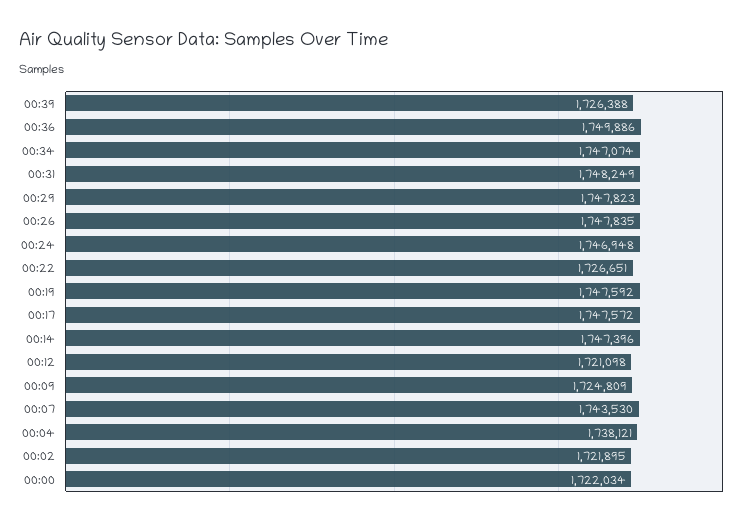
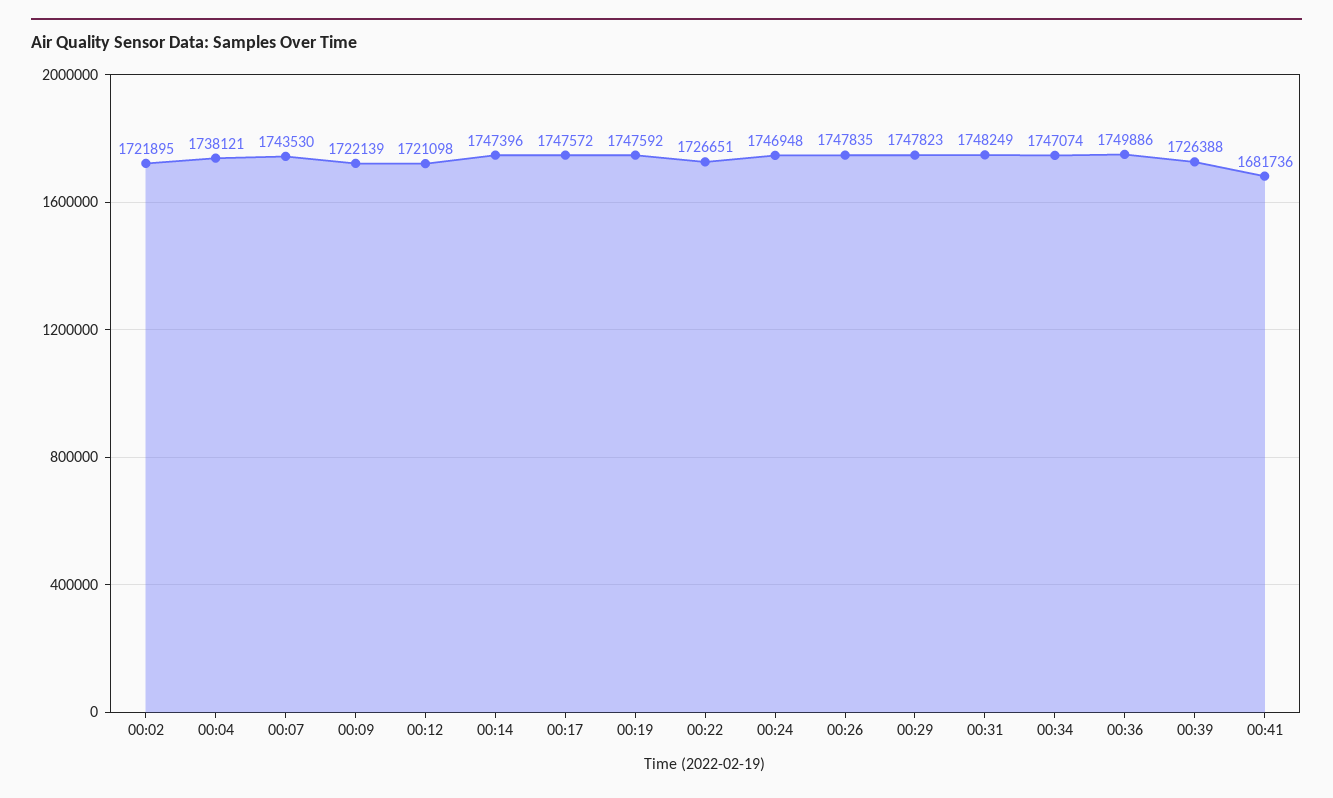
00:09: 1724809 -> 1722139
00:00: 1722034 -> none
00:41: none -> 1681736

